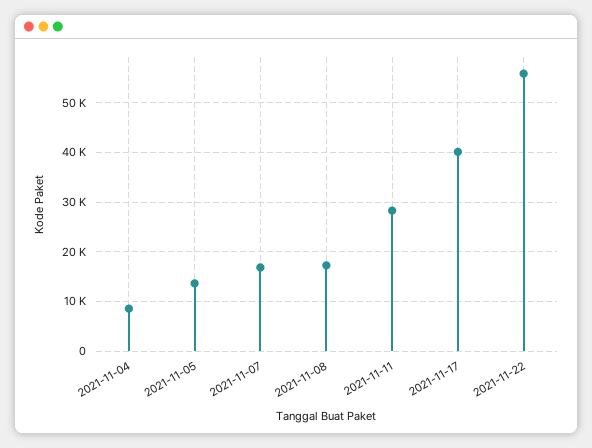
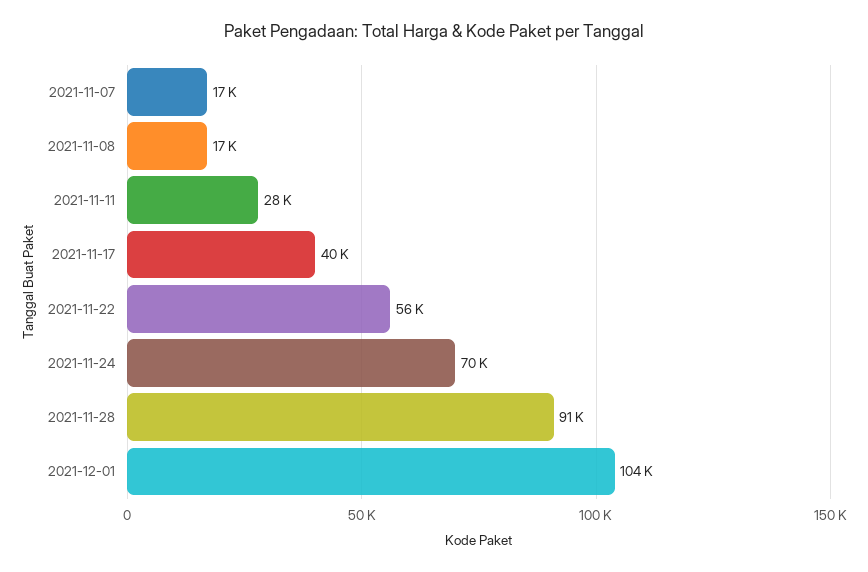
2021-11-04: 8000 -> none
2021-11-05: 14000 -> none
2021-11-24: none -> 70000
2021-11-28: none -> 91000
2021-12-01: none -> 104000

